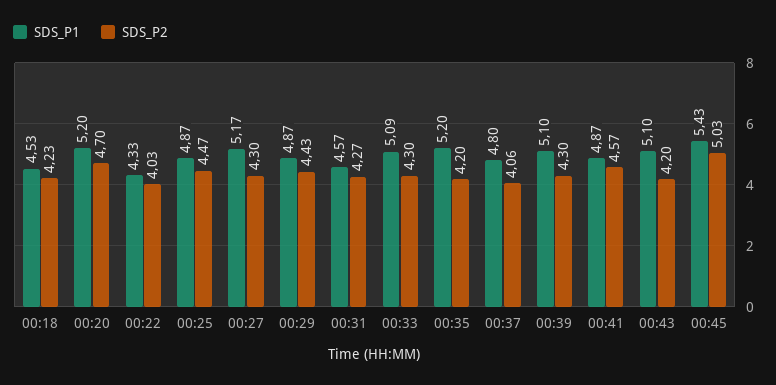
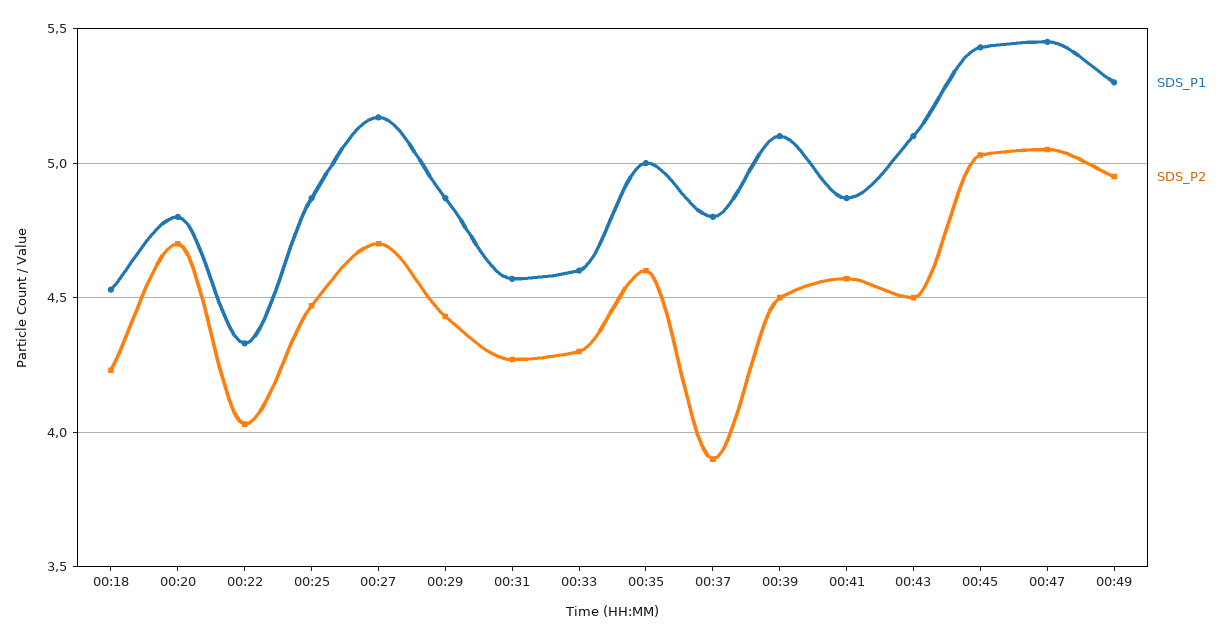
SDS_P1, 00:20: 5.2 -> 4.8
SDS_P2, 00:27: 4.3 -> 4.7
SDS_P1, 00:33: 5.09 -> 4.6
SDS_P1, 00:35: 5.2 -> 5
SDS_P2, 00:35: 4.2 -> 4.6
SDS_P2, 00:37: 4.06 -> 3.9
SDS_P2, 00:39: 4.3 -> 4.5
SDS_P2, 00:43: 4.2 -> 4.5
SDS_P1, 00:47: none -> 5.45
SDS_P2, 00:47: none -> 5.05
SDS_P1, 00:49: none -> 5.3
SDS_P2, 00:49: none -> 4.95

